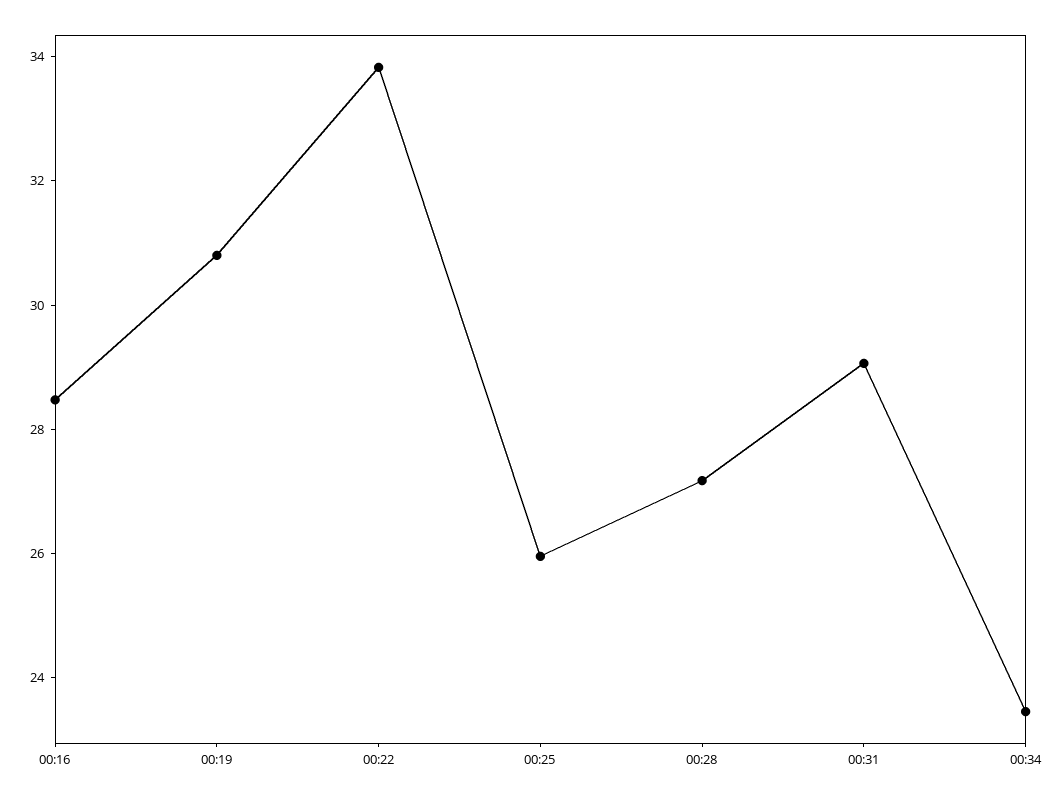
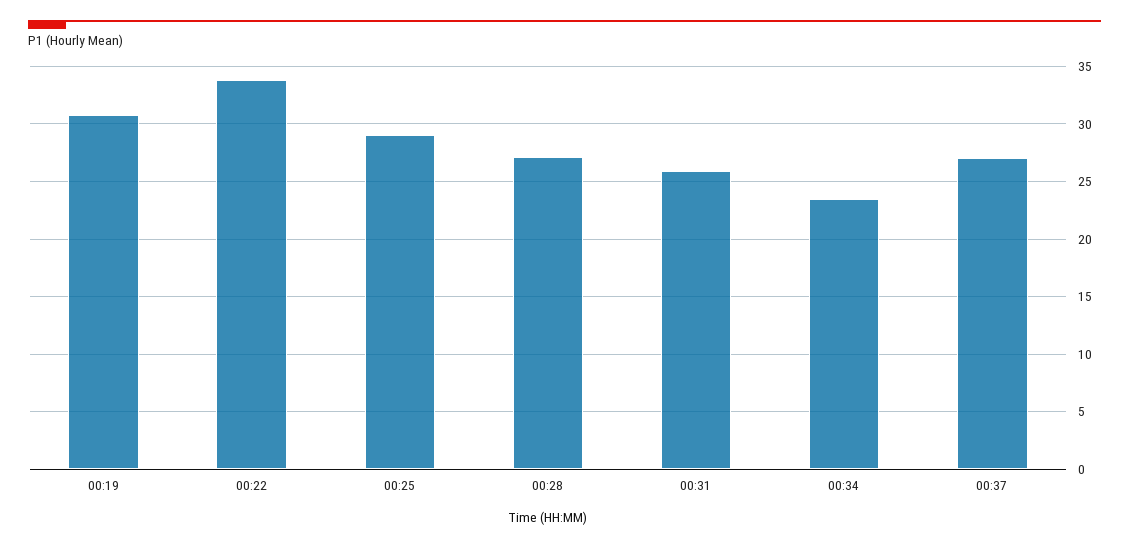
00:16: 28.5 -> none
00:25: 26 -> 29
00:31: 29 -> 26
00:37: none -> 27

